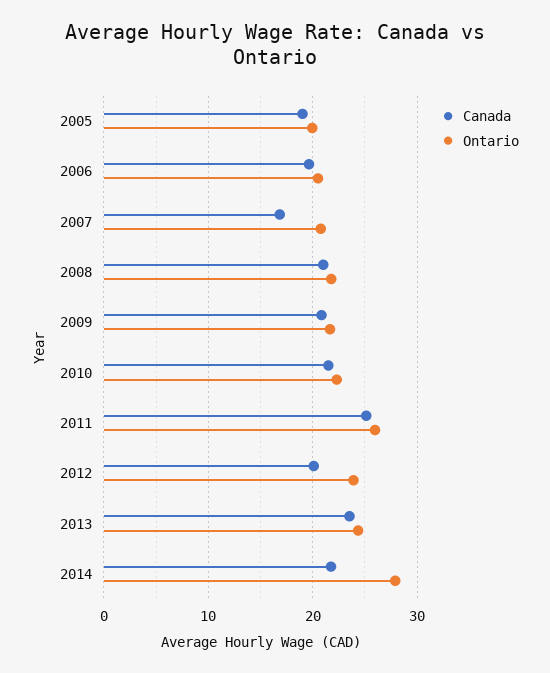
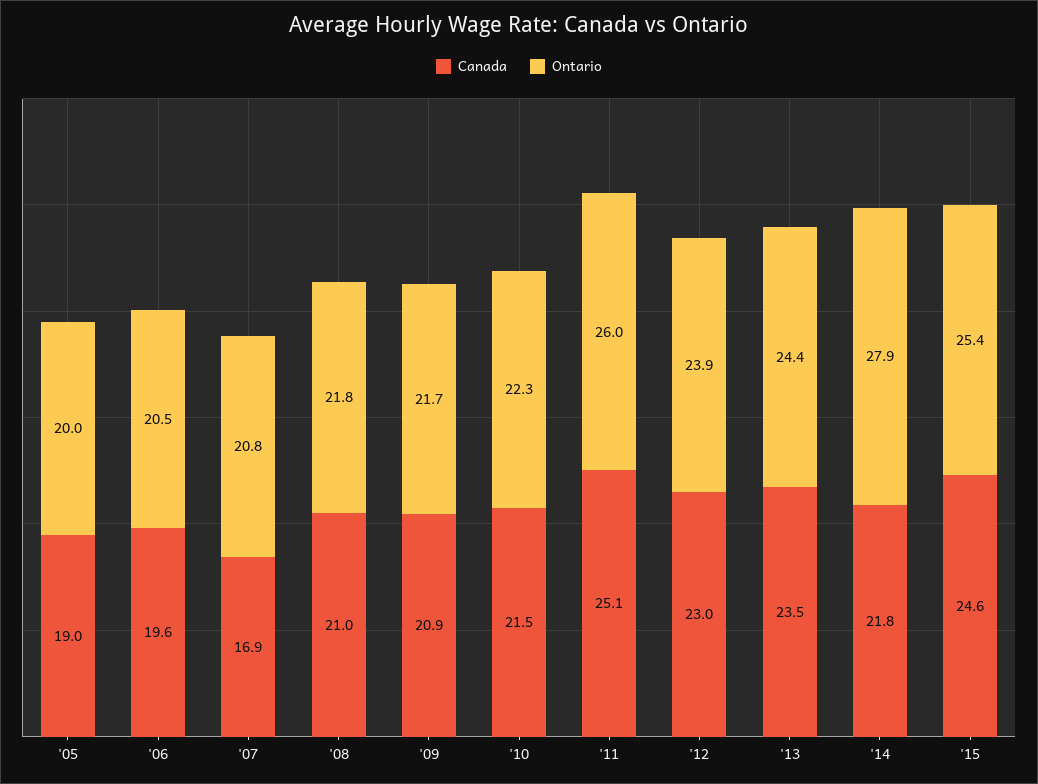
Canada, 2012: 20 -> 23
Canada, '15: none -> 24.6
Ontario, '15: none -> 25.4

